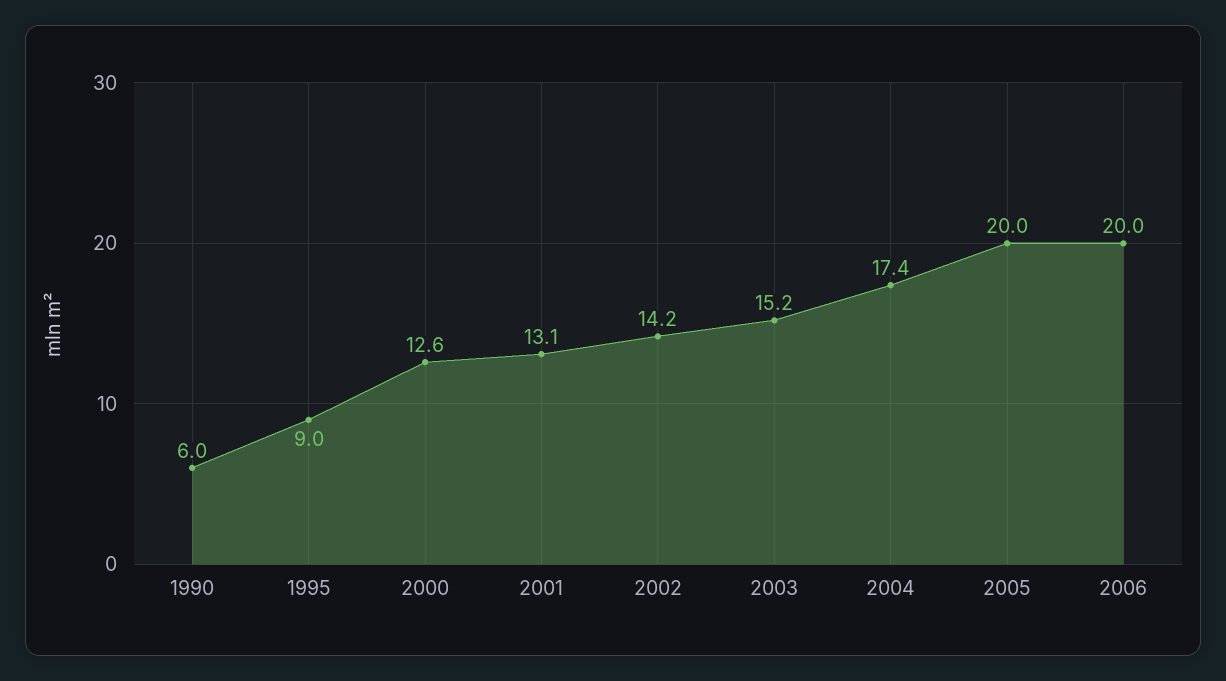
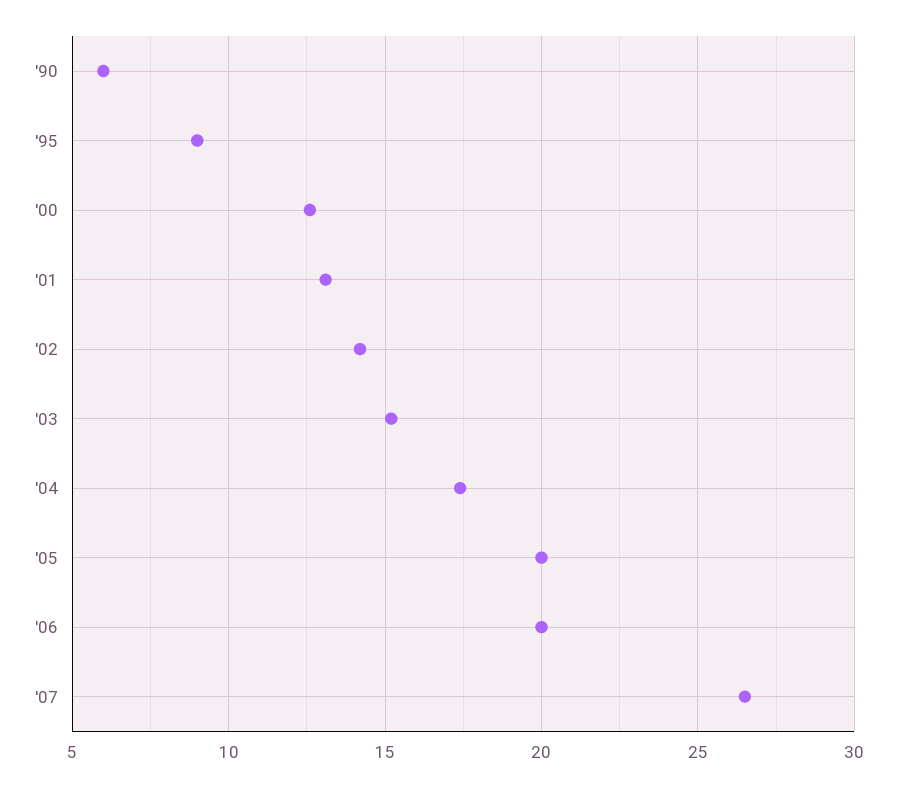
'07: none -> 26.5

